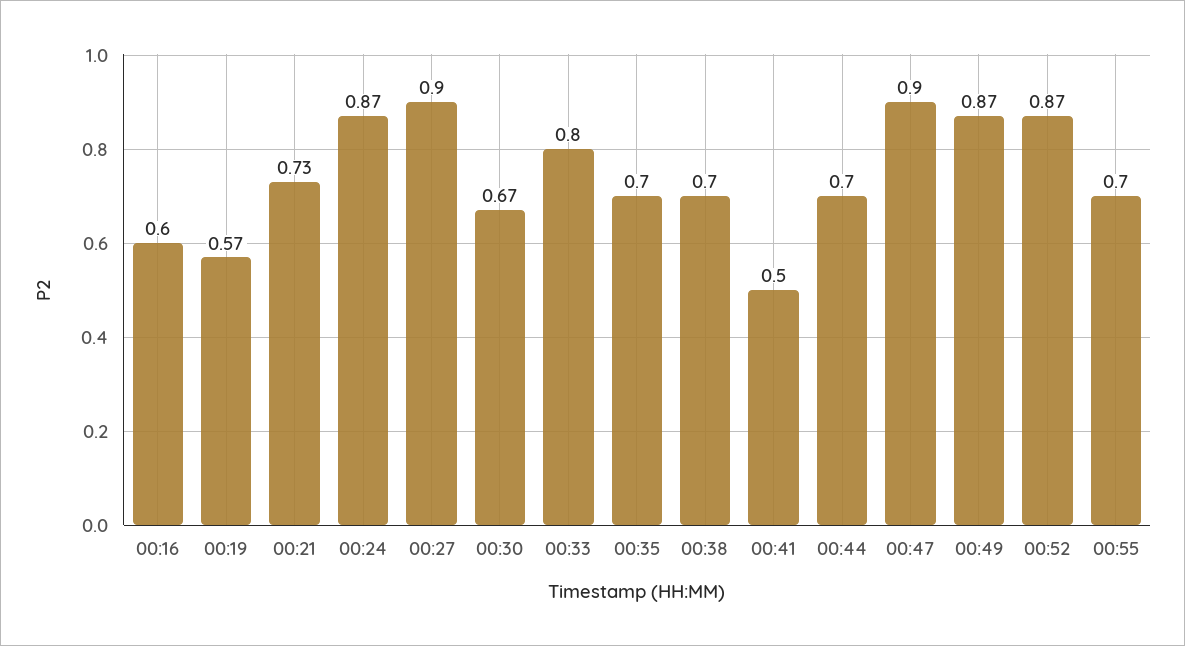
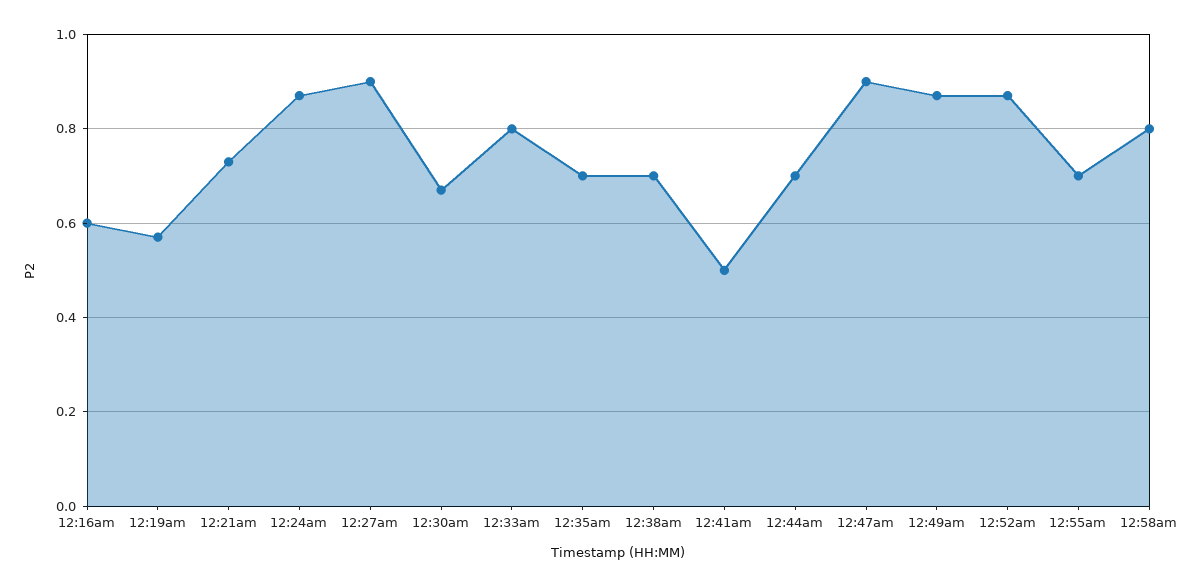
12:58am: none -> 0.8

